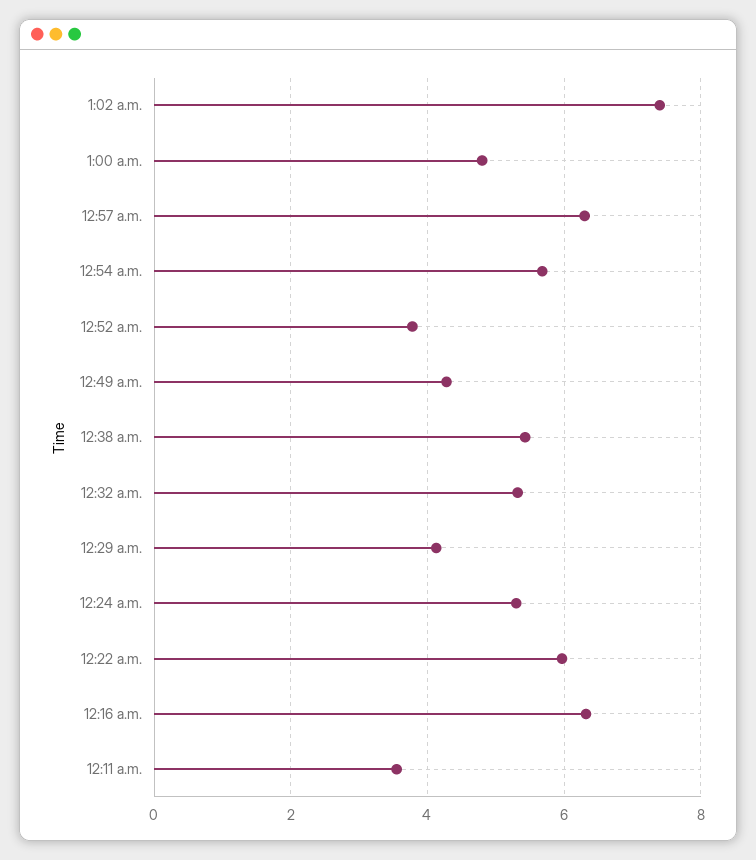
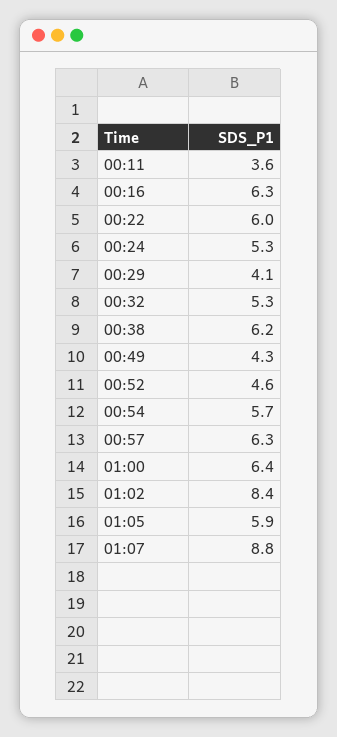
1:02 a.m.: 7.4 -> 8.4
1:00 a.m.: 4.8 -> 6.4
12:52 a.m.: 3.8 -> 4.6
12:38 a.m.: 5.4 -> 6.2
01:05: none -> 5.9
01:07: none -> 8.8

